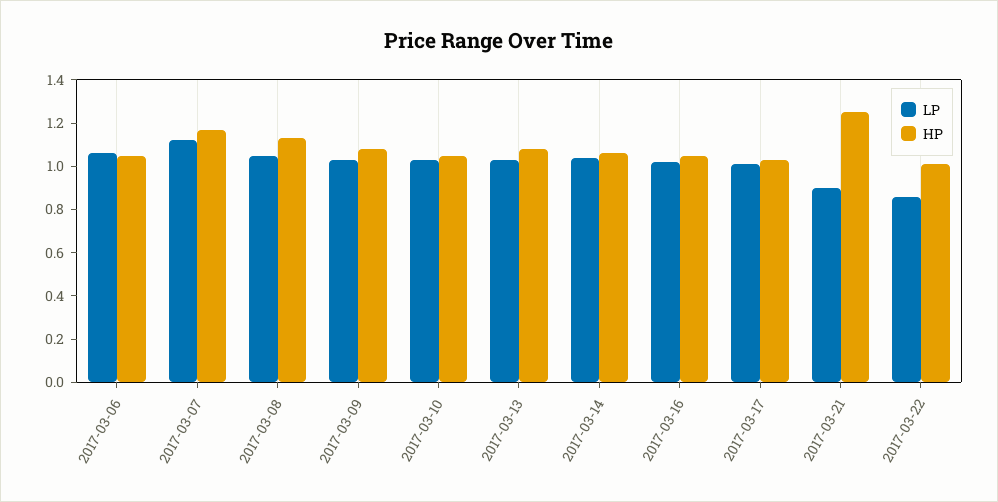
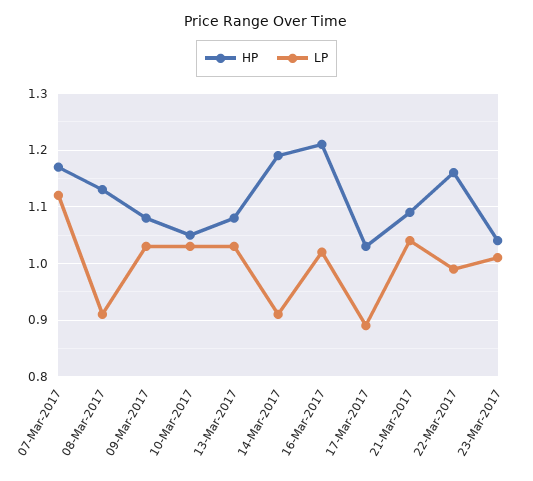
LP, 2017-03-06: 1.05 -> none
HP, 2017-03-06: 1.05 -> none
LP, 2017-03-08: 1.05 -> 0.9
LP, 2017-03-14: 1.05 -> 0.9
HP, 2017-03-14: 1.05 -> 1.2
HP, 2017-03-16: 1.05 -> 1.2
LP, 2017-03-17: 1 -> 0.9
LP, 2017-03-21: 0.9 -> 1.05
HP, 2017-03-21: 1.25 -> 1.1
LP, 2017-03-22: 0.85 -> 1
HP, 2017-03-22: 1 -> 1.15
HP, 23-Mar-2017: none -> 1.05
LP, 23-Mar-2017: none -> 1

